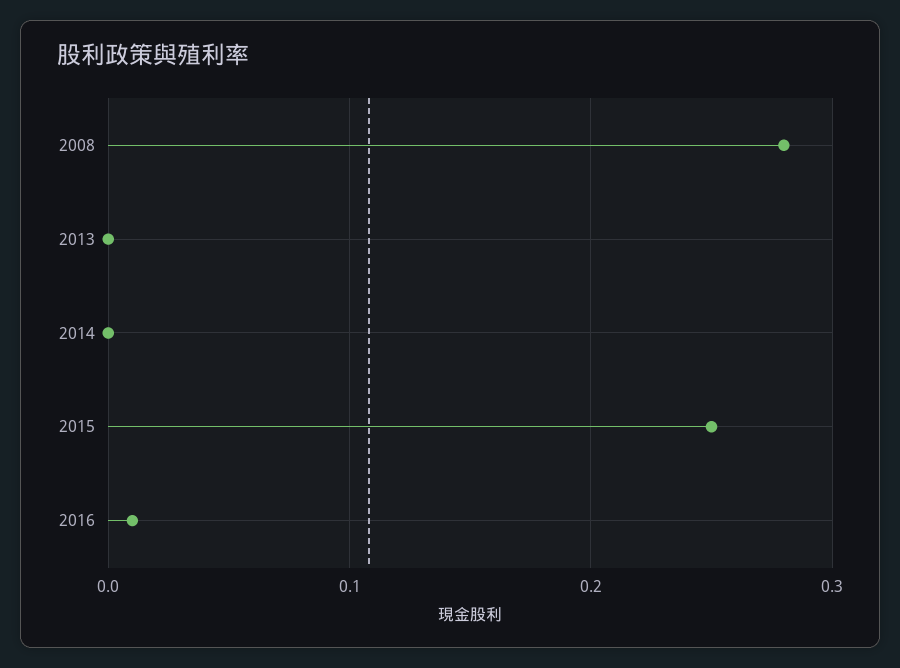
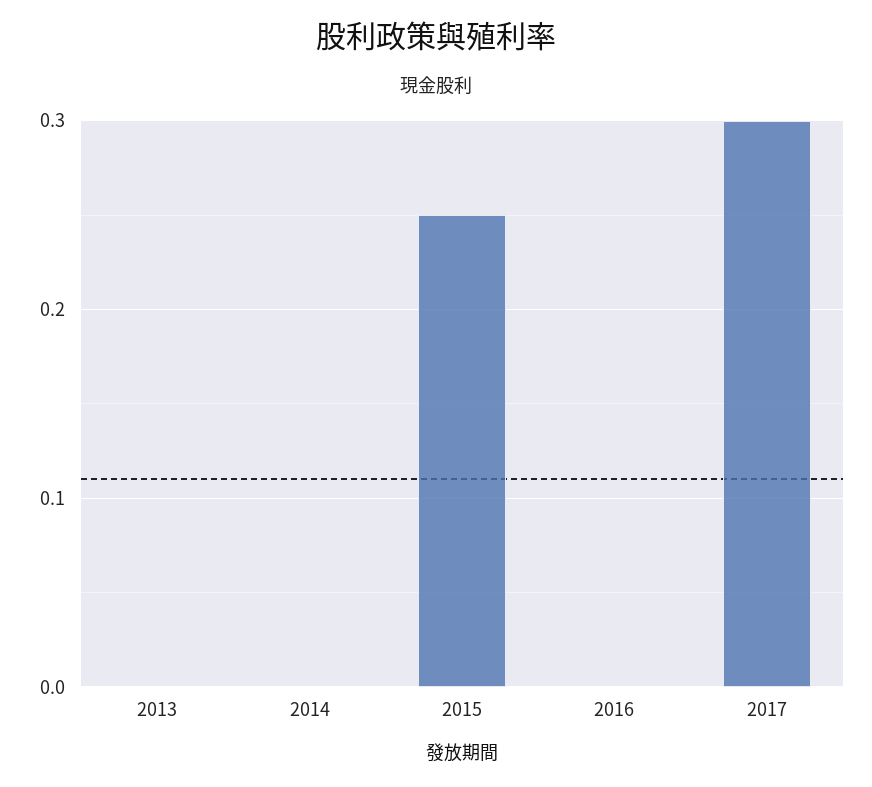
2008: 0.28 -> none
2016: 0.01 -> 0
2017: none -> 0.3

